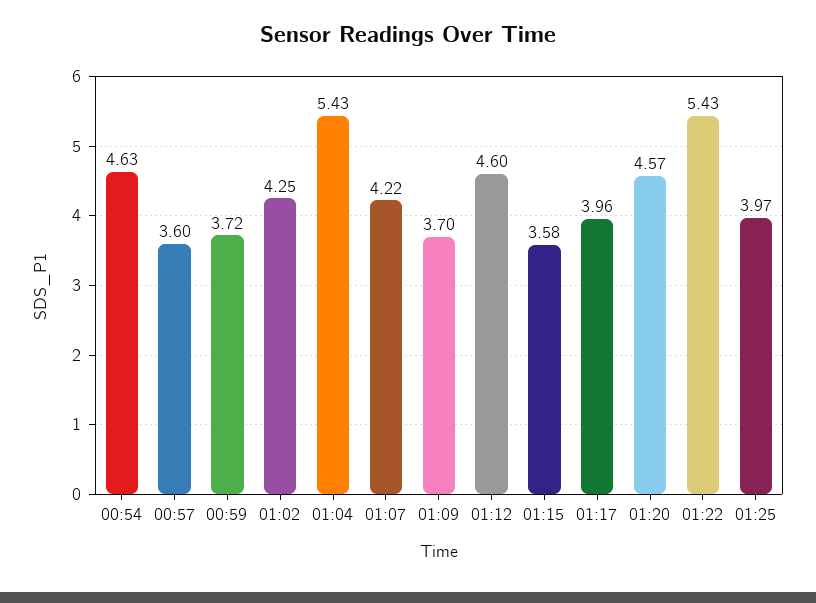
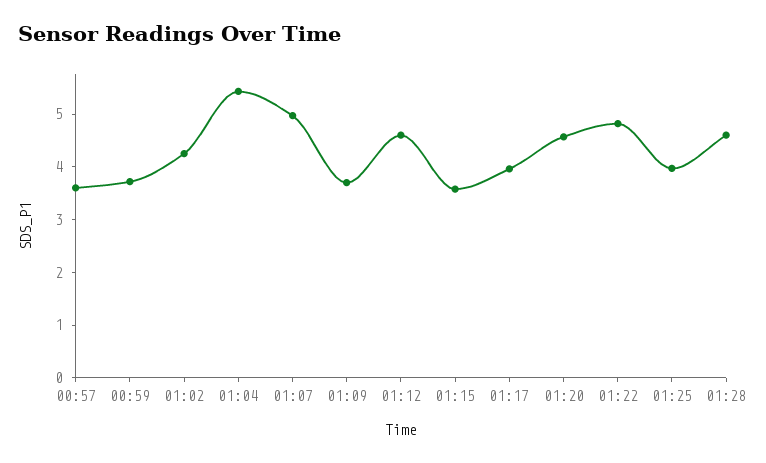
00:54: 4.63 -> none
01:07: 4.22 -> 5
01:22: 5.43 -> 4.8
01:28: none -> 4.6

